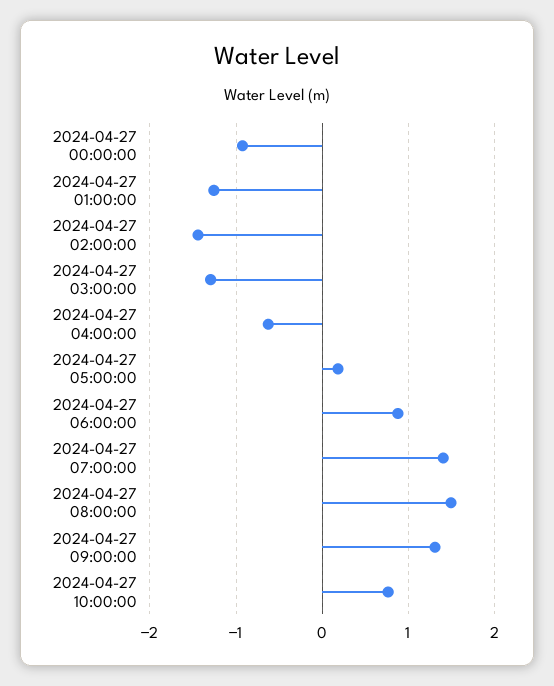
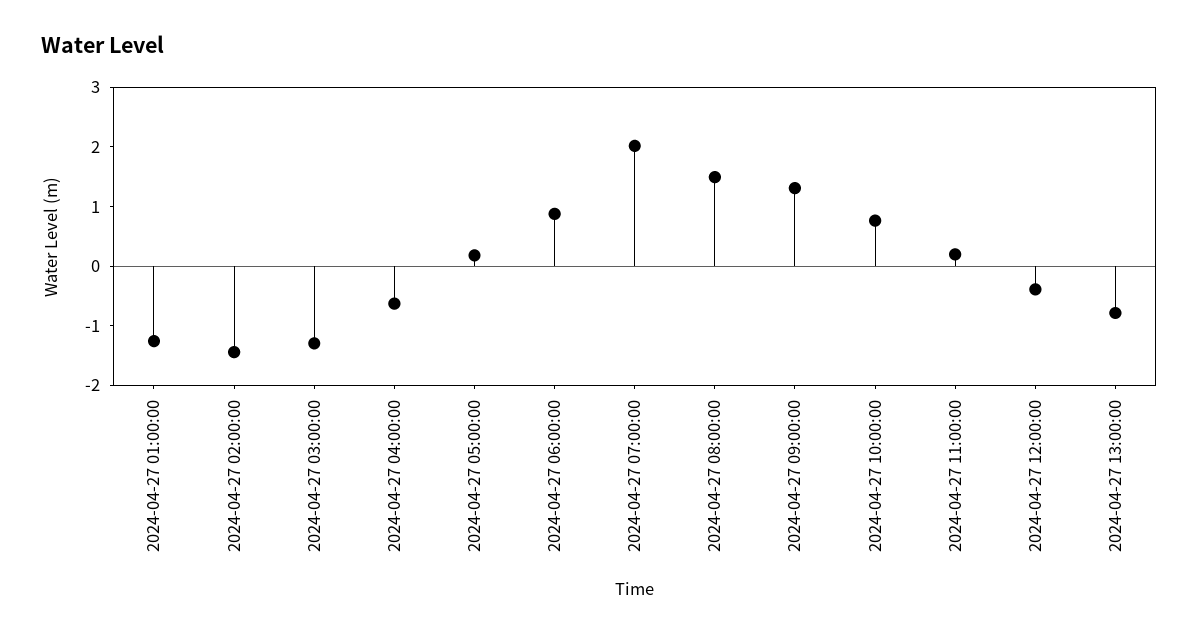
2024-04-27 00:00:00: -0.9 -> none
2024-04-27 07:00:00: 1.4 -> 2
2024-04-27 11:00:00: none -> 0.2
2024-04-27 12:00:00: none -> -0.4
2024-04-27 13:00:00: none -> -0.8

